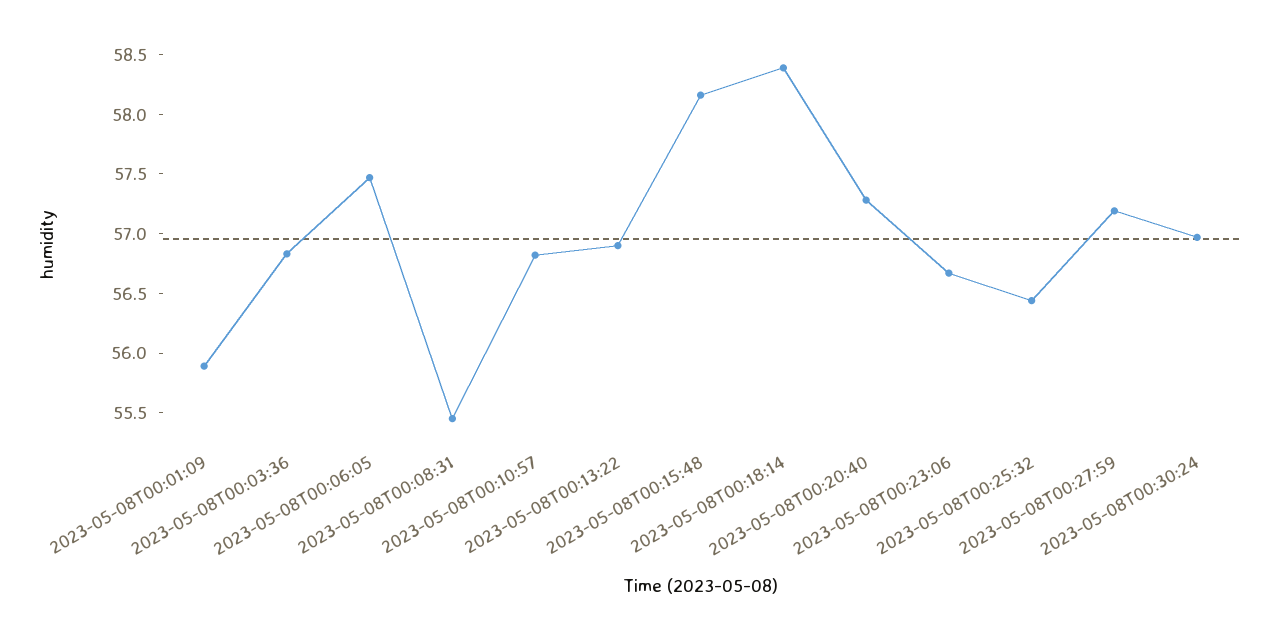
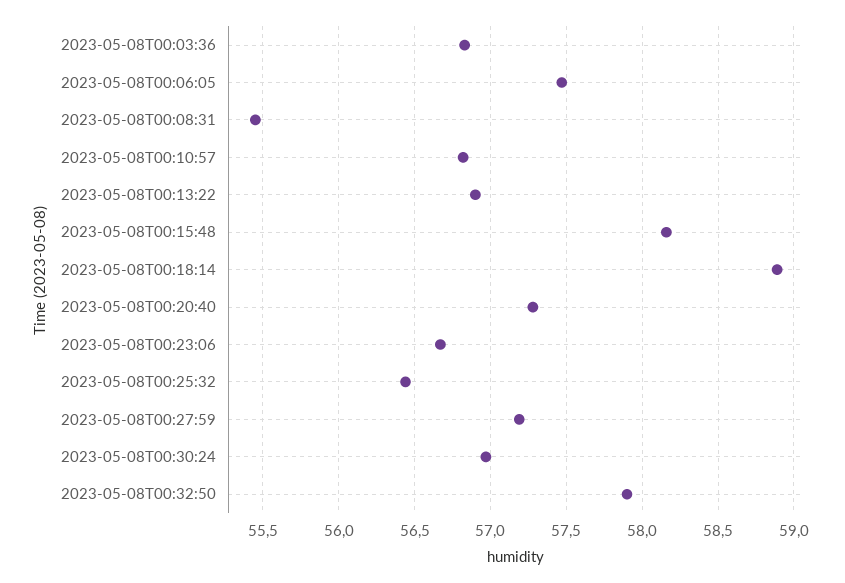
2023-05-08T00:01:09: 55.9 -> none
2023-05-08T00:18:14: 58.4 -> 58.9
2023-05-08T00:32:50: none -> 57.9

